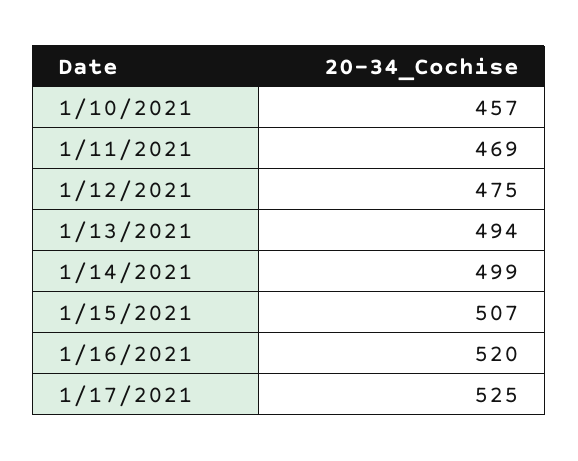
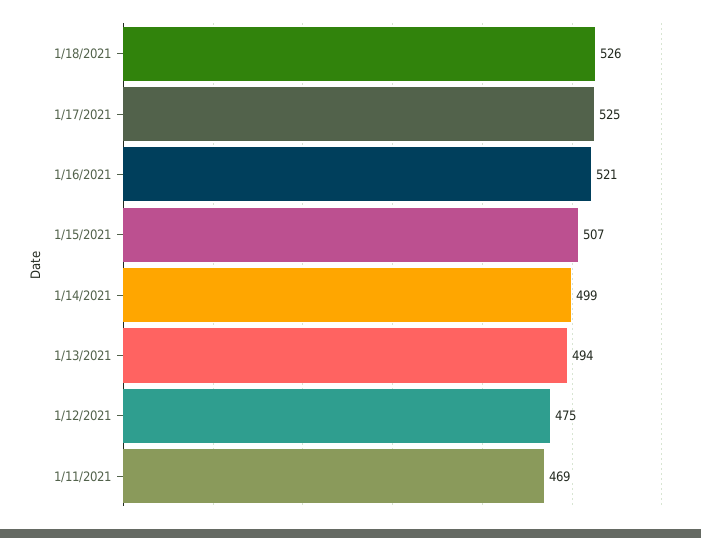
1/10/2021: 457 -> none
1/16/2021: 520 -> 521
1/18/2021: none -> 526

